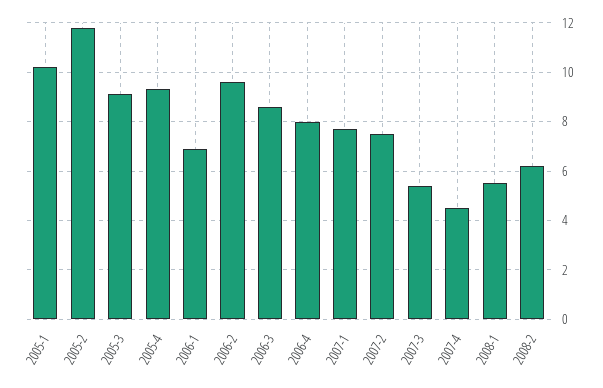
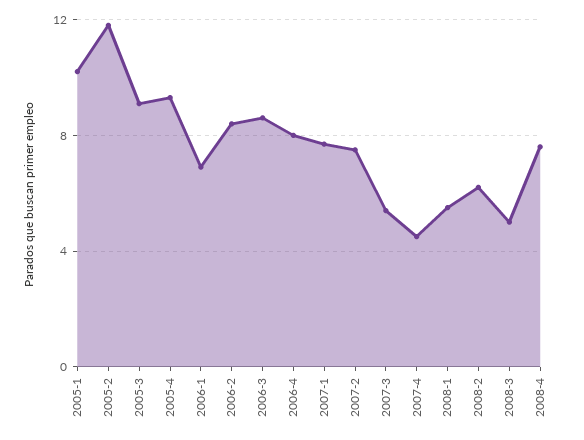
2006-2: 9.5 -> 8.5
2008-3: none -> 5
2008-4: none -> 7.5

